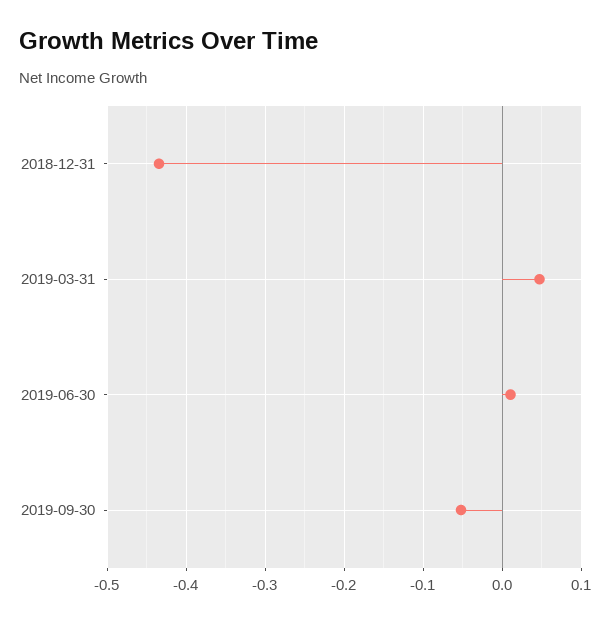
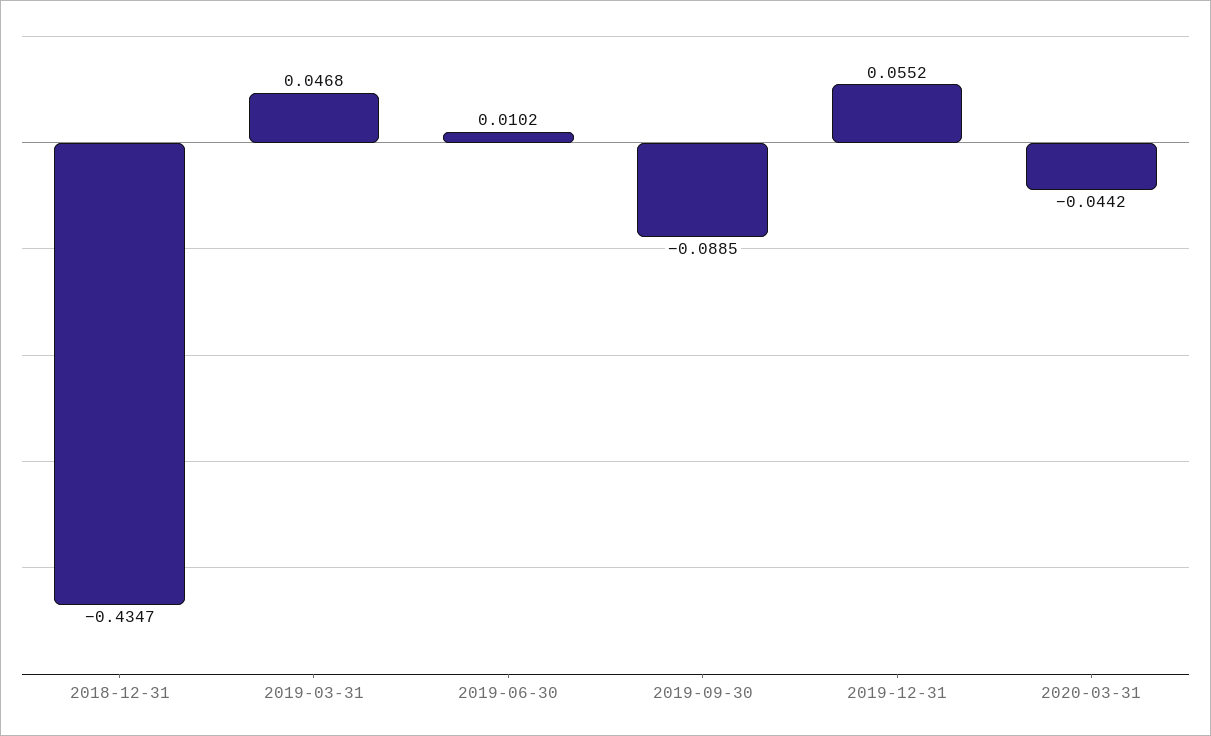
2019-09-30: -0.05 -> -0.0885
2019-12-31: none -> 0.0552
2020-03-31: none -> -0.0442

